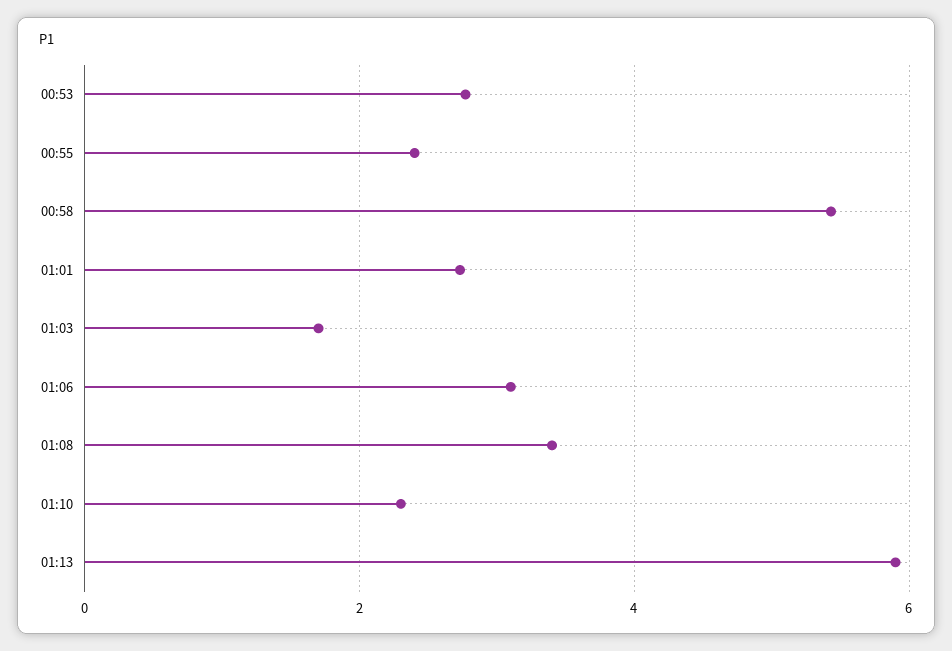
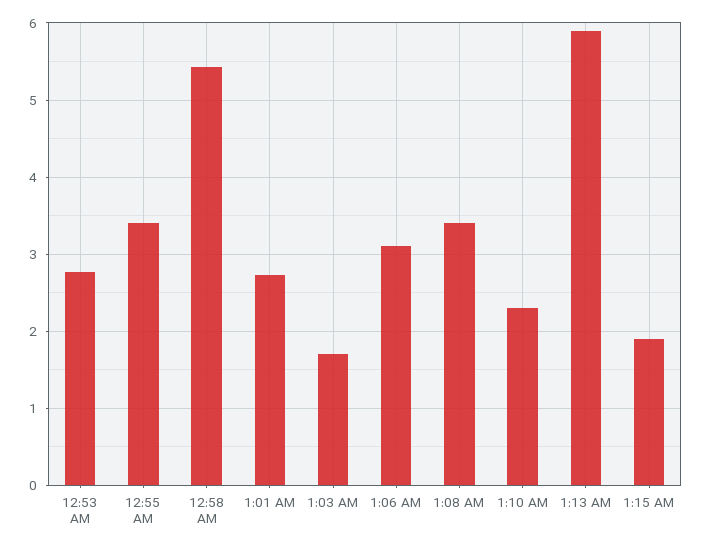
00:55: 2.4 -> 3.4
1:15 AM: none -> 1.9

